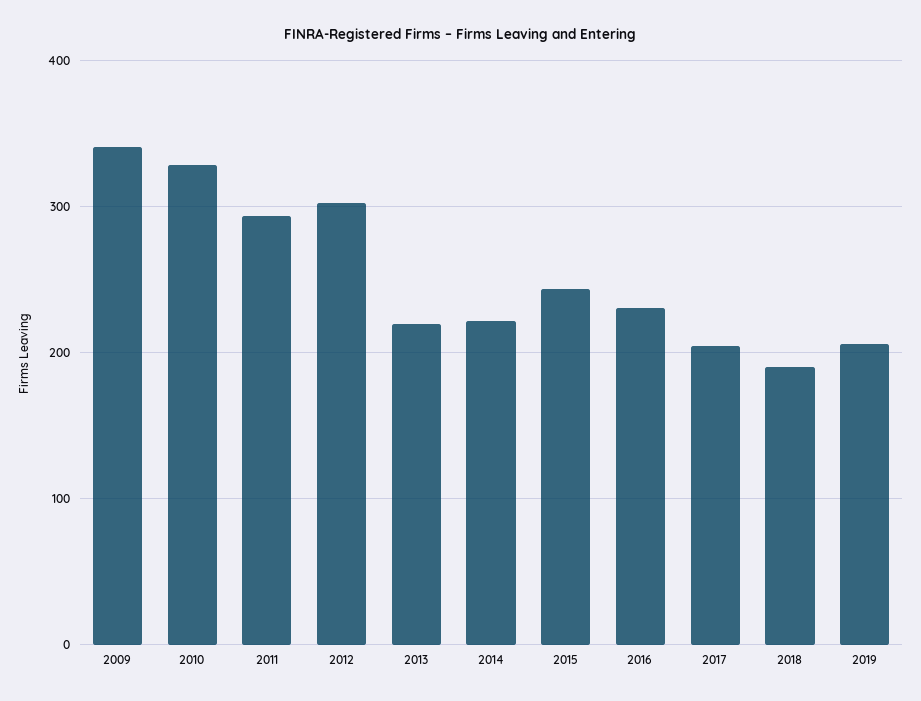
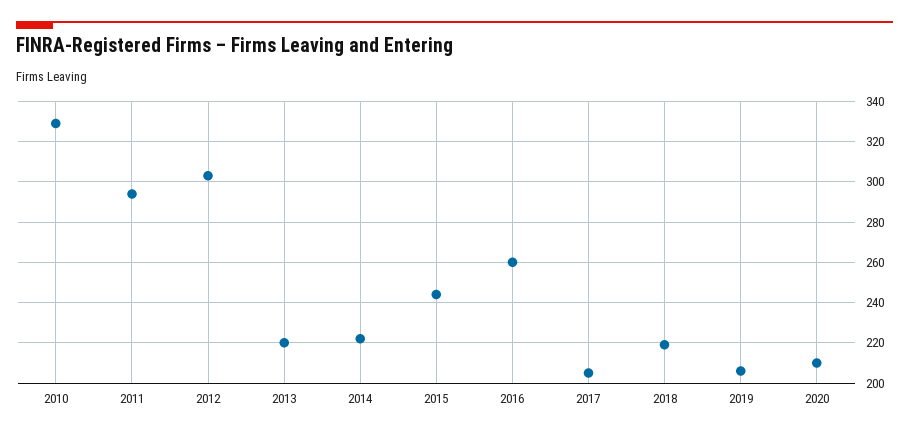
2009: 340 -> none
2016: 230 -> 260
2018: 190 -> 220
2020: none -> 210

